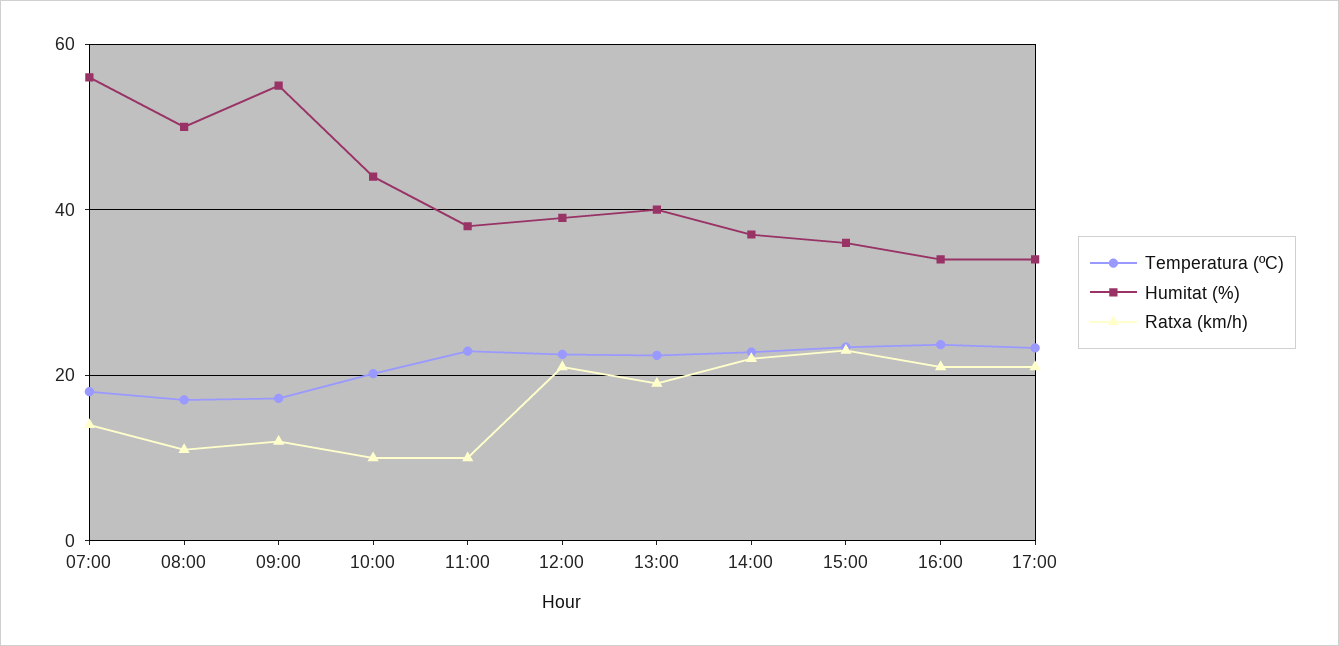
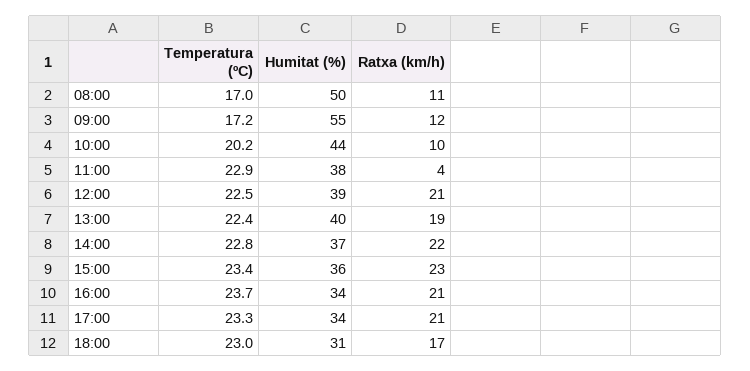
Temperatura (ºC), 07:00: 18 -> none
Humitat (%), 07:00: 56 -> none
Ratxa (km/h), 07:00: 14 -> none
Ratxa (km/h), 11:00: 10 -> 4
Temperatura (ºC), 18:00: none -> 23
Humitat (%), 18:00: none -> 31
Ratxa (km/h), 18:00: none -> 17

